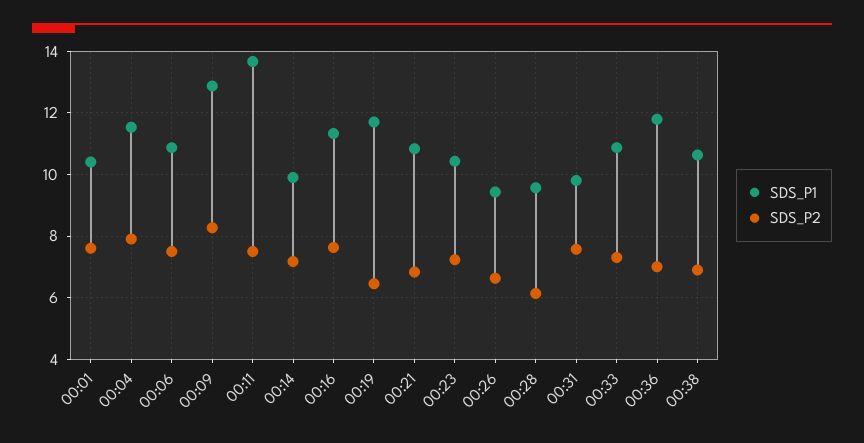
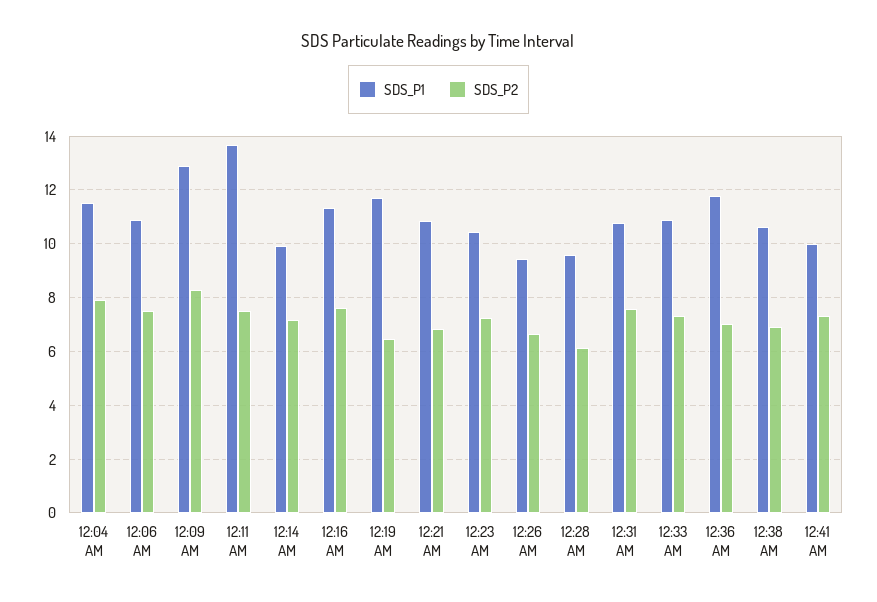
SDS_P1, 00:01: 10.4 -> none
SDS_P2, 00:01: 7.6 -> none
SDS_P1, 00:31: 9.8 -> 10.75
SDS_P1, 12:41 AM: none -> 10
SDS_P2, 12:41 AM: none -> 7.25

